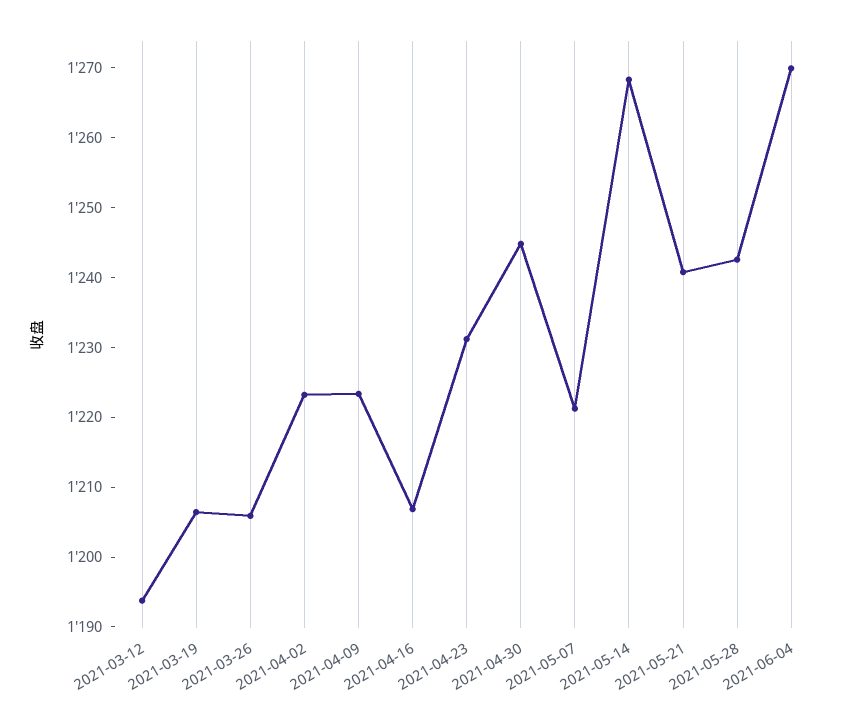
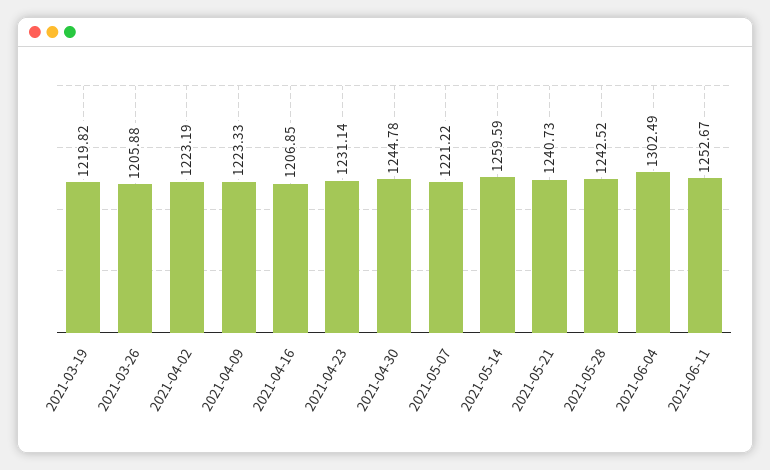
2021-03-12: 1194 -> none
2021-03-19: 1206 -> 1219.82
2021-05-14: 1268 -> 1259.59
2021-06-04: 1270 -> 1302.49
2021-06-11: none -> 1252.67

